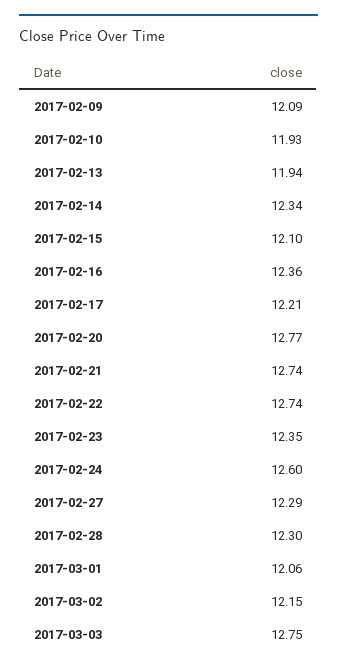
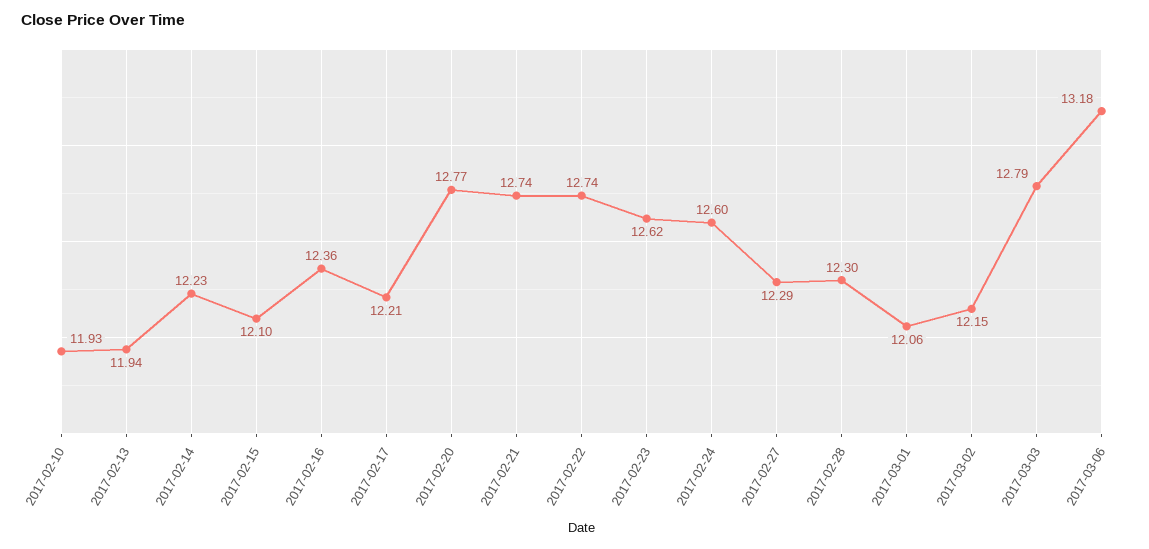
2017-02-09: 12.09 -> none
2017-02-14: 12.34 -> 12.23
2017-02-23: 12.35 -> 12.62
2017-03-03: 12.75 -> 12.79
2017-03-06: none -> 13.18

